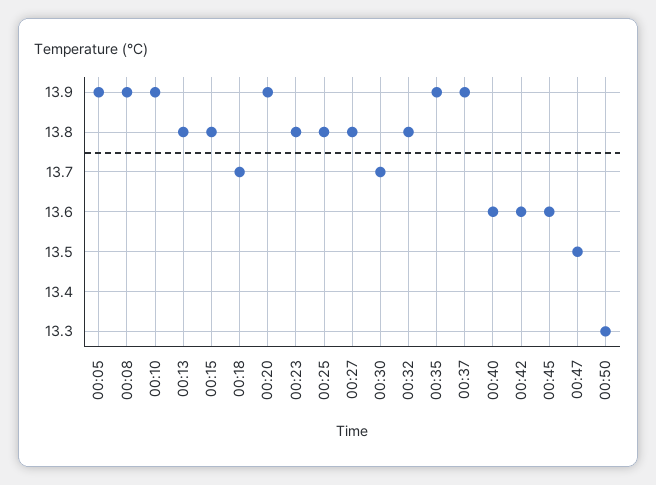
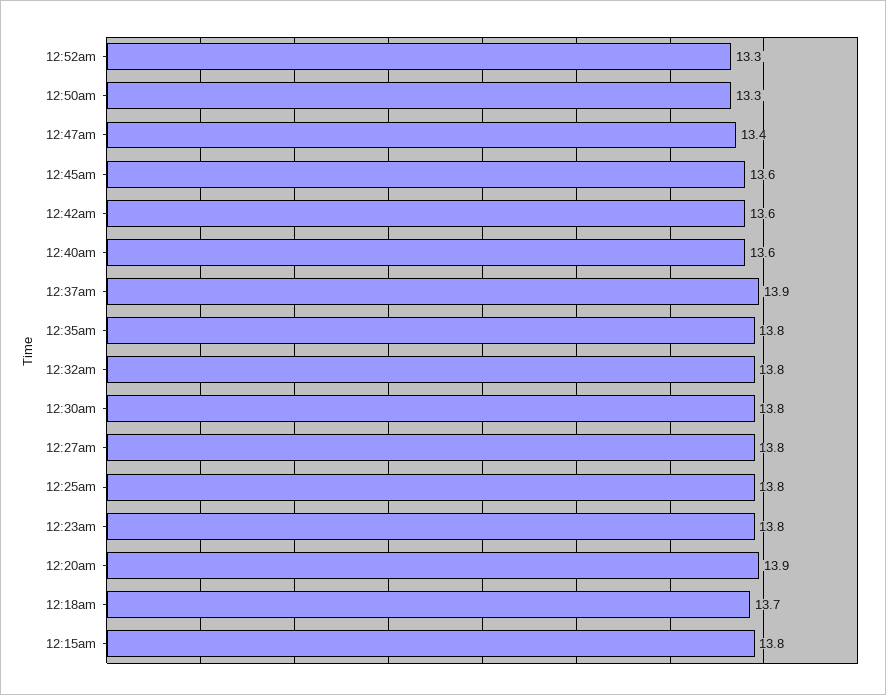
00:05: 13.9 -> none
00:08: 13.9 -> none
00:10: 13.9 -> none
00:13: 13.8 -> none
00:30: 13.7 -> 13.8
00:35: 13.9 -> 13.8
00:47: 13.5 -> 13.4
12:52am: none -> 13.3

